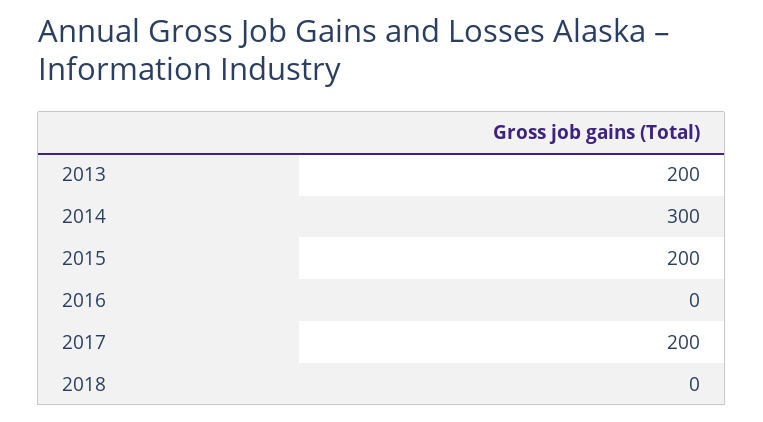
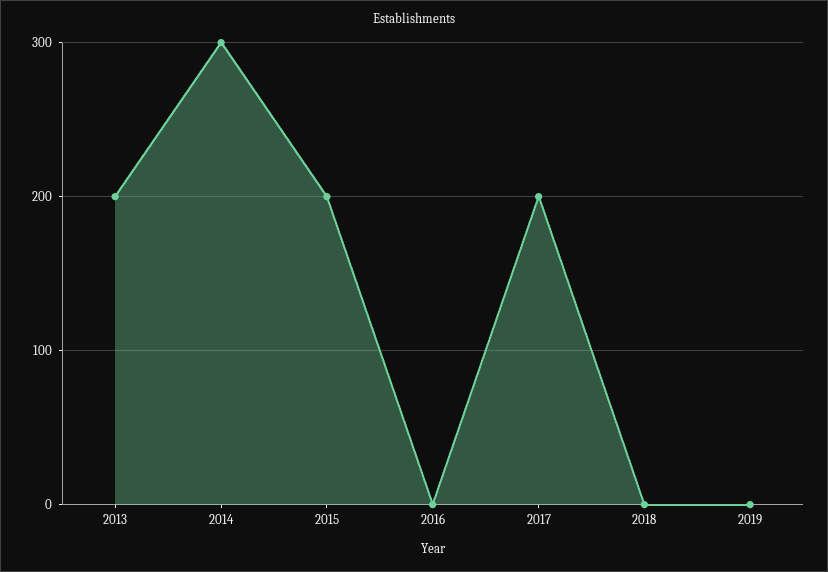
2019: none -> 0

